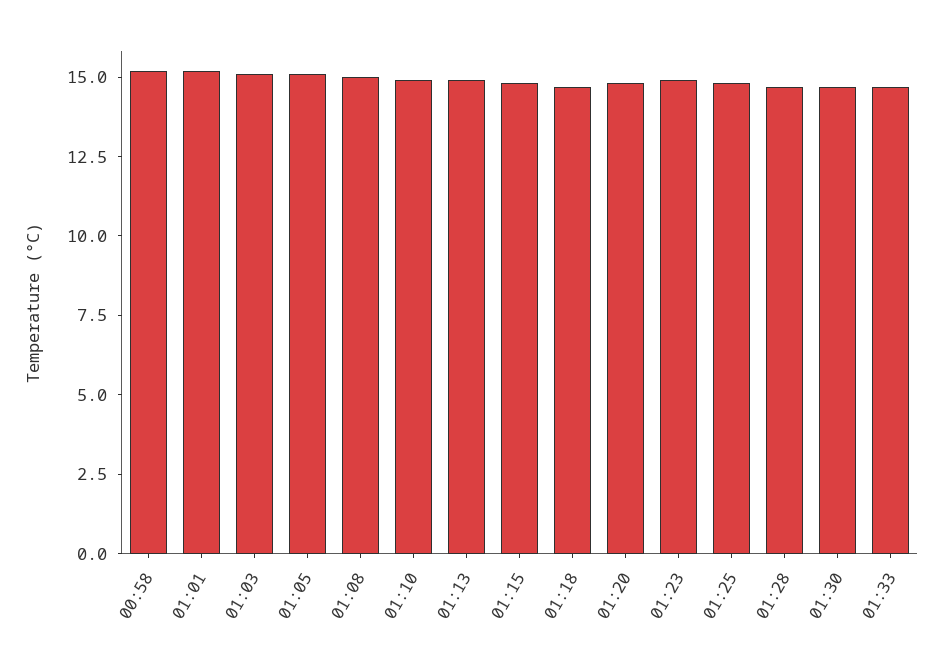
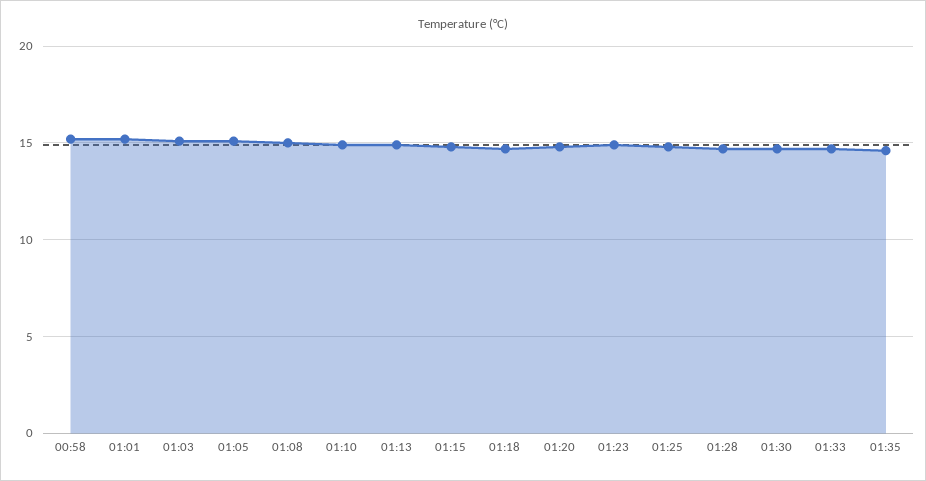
01:35: none -> 14.5

